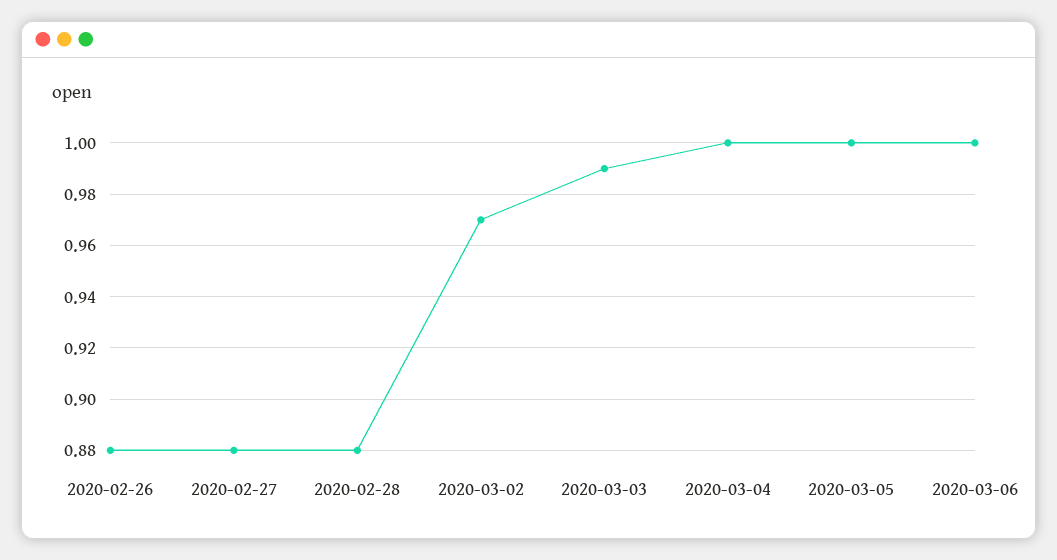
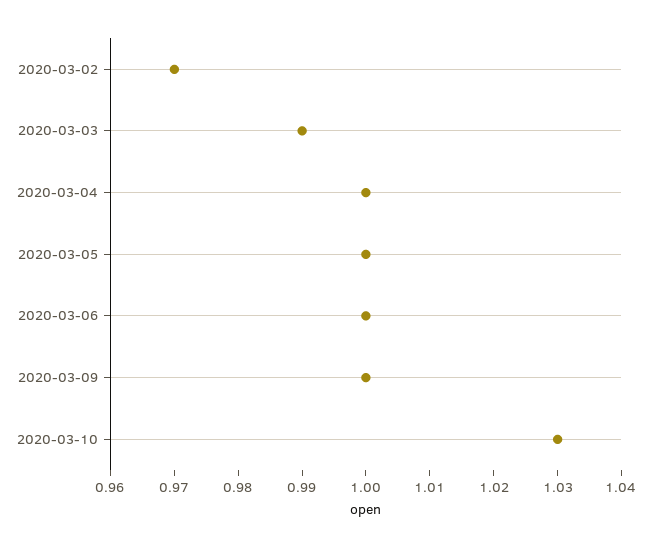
2020-02-26: 0.88 -> none
2020-02-27: 0.88 -> none
2020-02-28: 0.88 -> none
2020-03-09: none -> 1
2020-03-10: none -> 1.03

